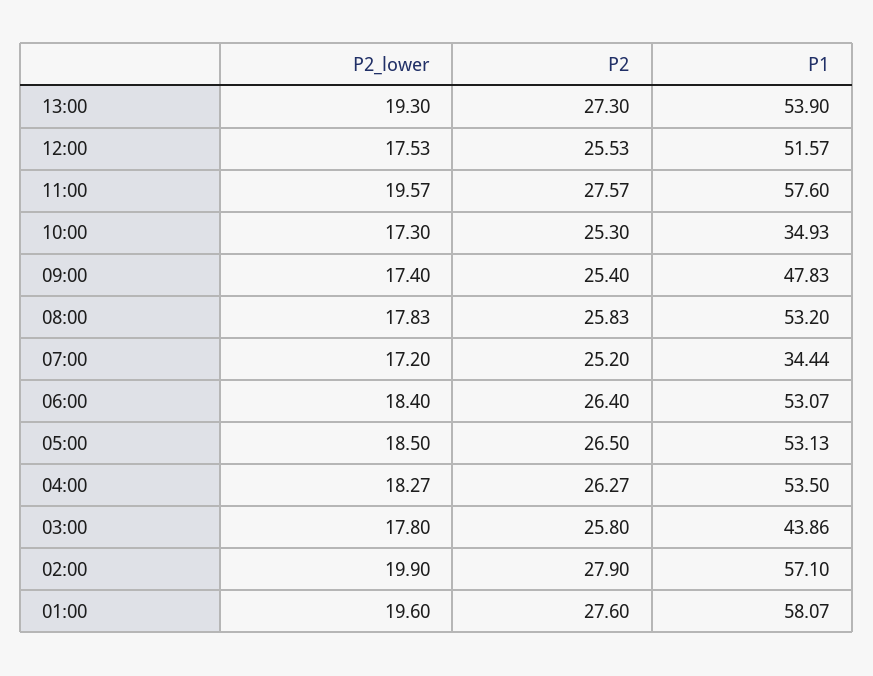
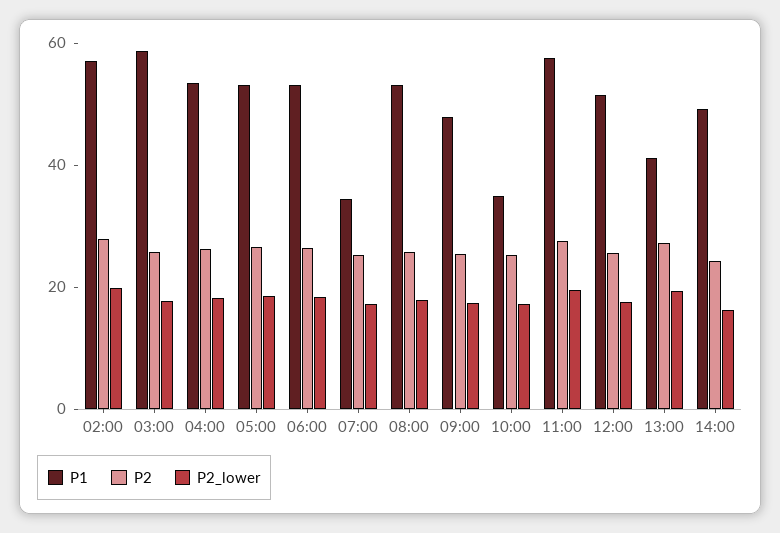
P1, 13:00: 53.9 -> 40
P1, 03:00: 43.86 -> 60
P2_lower, 01:00: 19.6 -> none
P2, 01:00: 27.6 -> none
P1, 01:00: 58.07 -> none
P1, 14:00: none -> 50
P2, 14:00: none -> 25
P2_lower, 14:00: none -> 15

